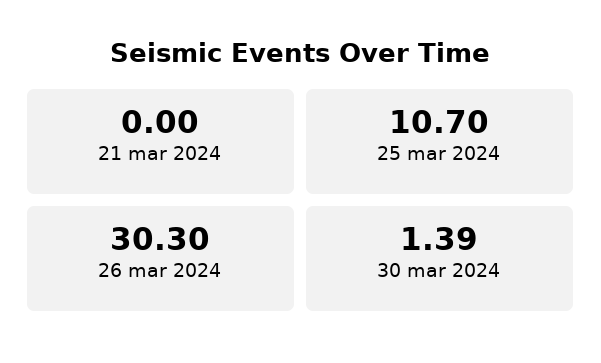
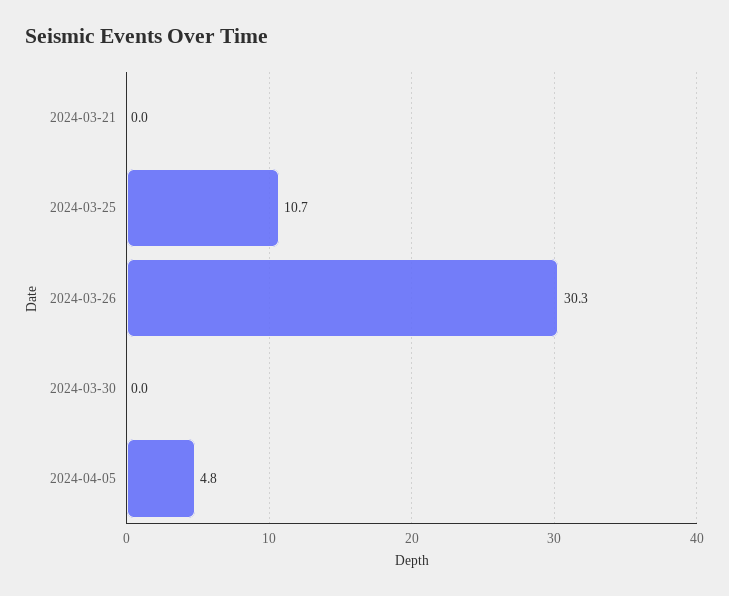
30 mar 2024: 1.39 -> 0
2024-04-05: none -> 4.8

